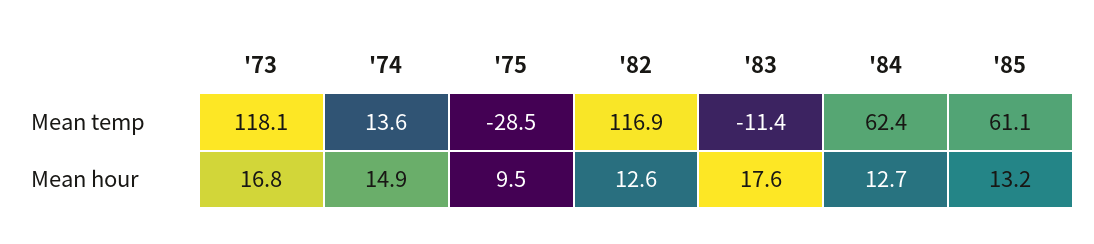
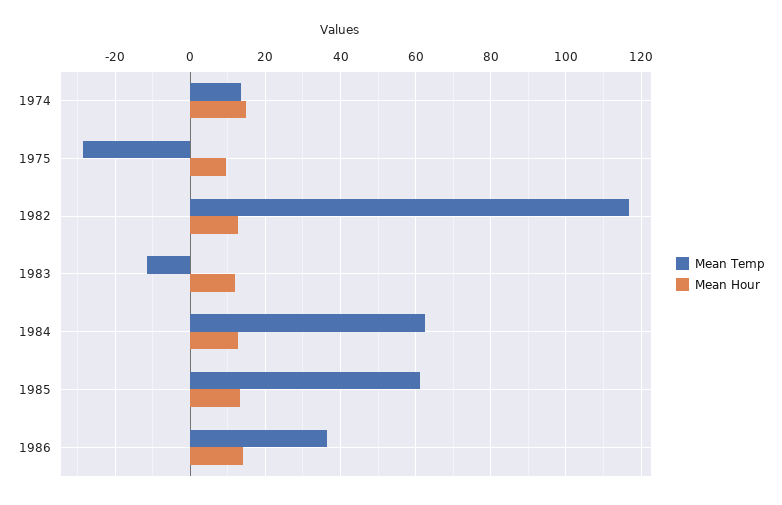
Mean temp, '73: 118.1 -> none
Mean hour, '73: 16.8 -> none
Mean hour, '83: 17.6 -> 12
Mean temp, 1986: none -> 36
Mean hour, 1986: none -> 14

